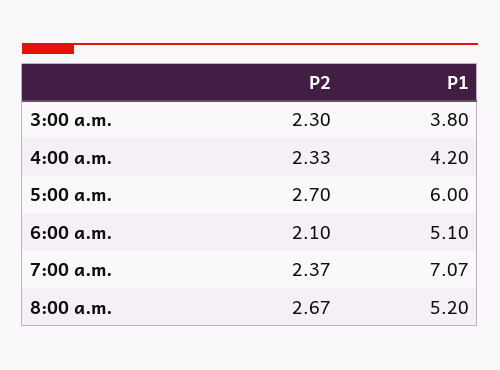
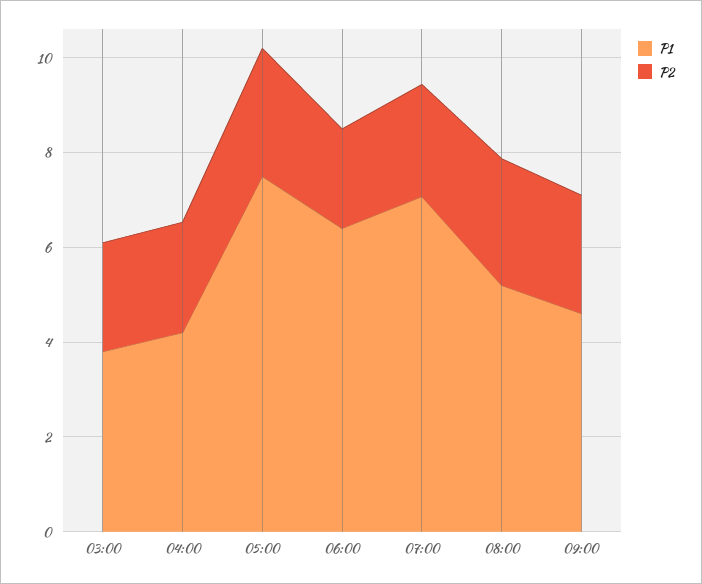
P1, 5:00 a.m.: 6 -> 7.5
P1, 6:00 a.m.: 5.1 -> 6.5
P1, 09:00: none -> 4.5
P2, 09:00: none -> 2.5

